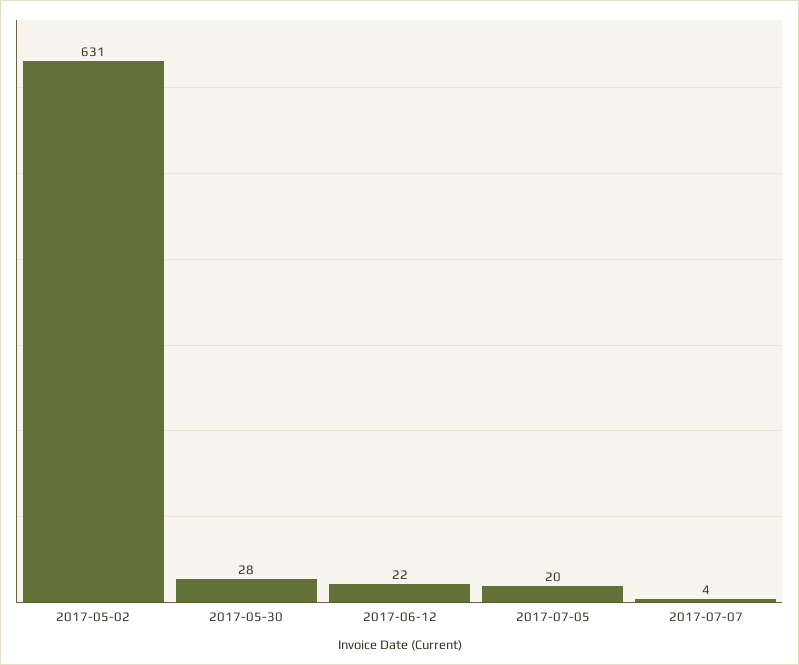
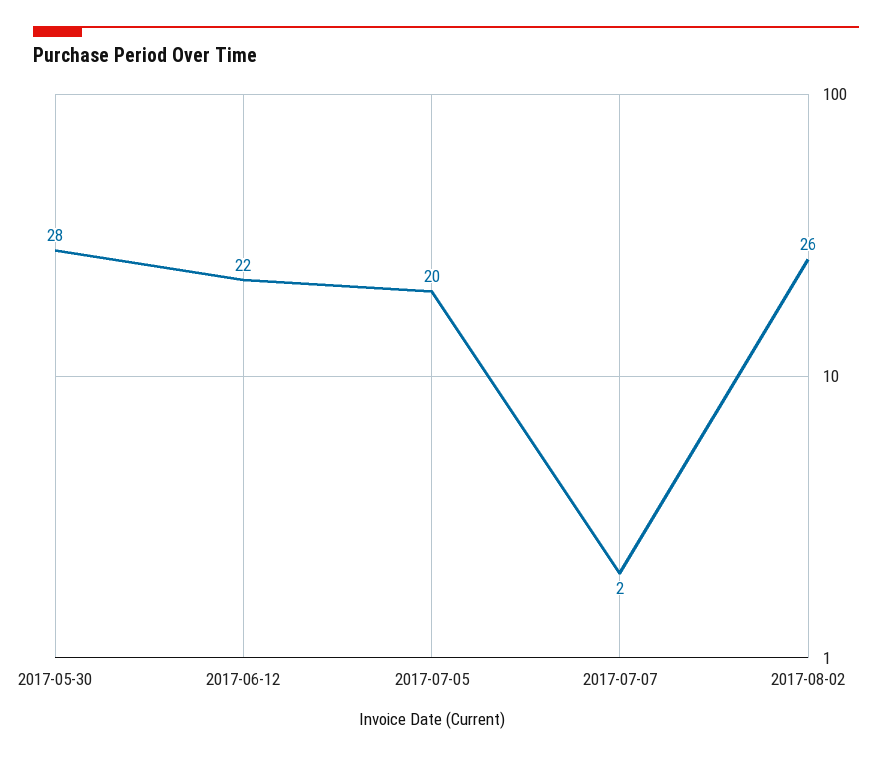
2017-05-02: 631 -> none
2017-07-07: 4 -> 2
2017-08-02: none -> 26

